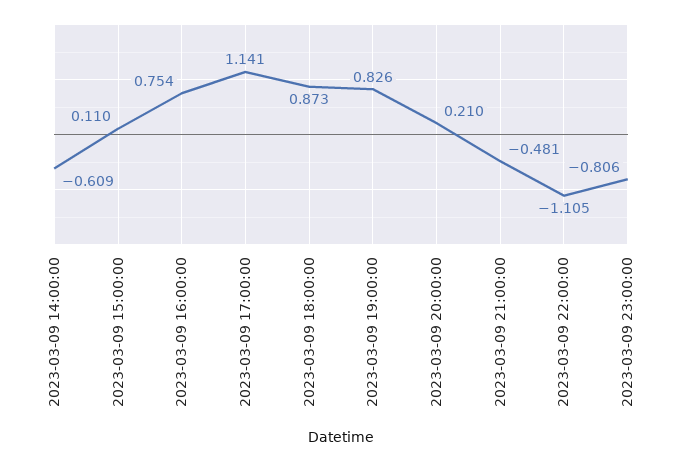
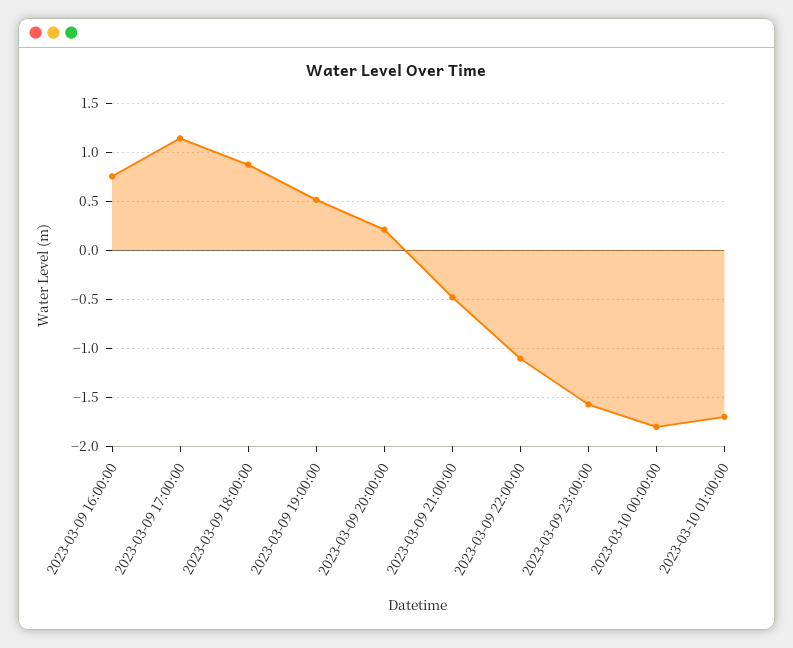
2023-03-09 14:00:00: -0.609 -> none
2023-03-09 15:00:00: 0.11 -> none
2023-03-09 19:00:00: 0.826 -> 0.5
2023-03-09 23:00:00: -0.806 -> -1.6
2023-03-10 00:00:00: none -> -1.8
2023-03-10 01:00:00: none -> -1.7

